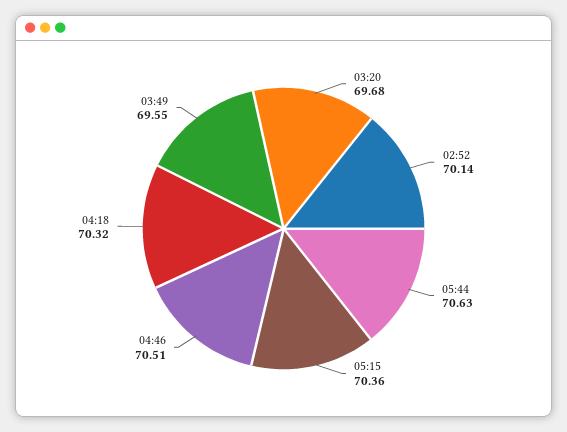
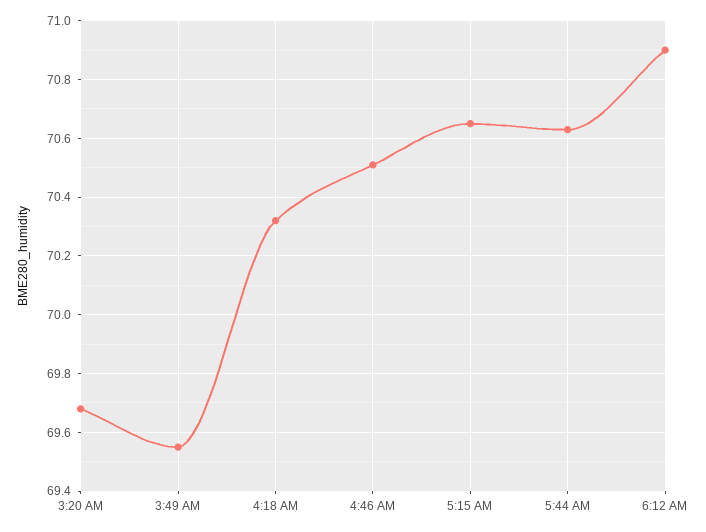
02:52: 70.14 -> none
05:15: 70.36 -> 70.65
6:12 AM: none -> 70.9

